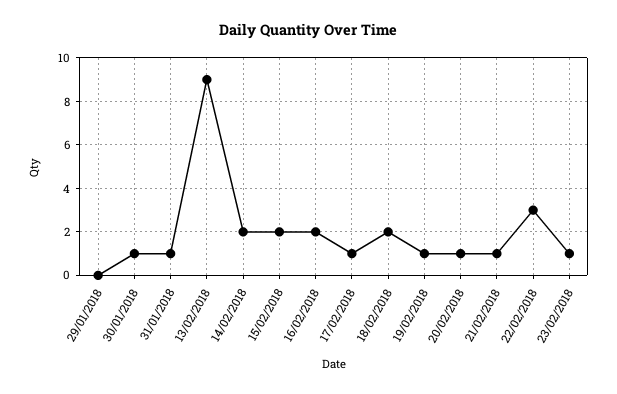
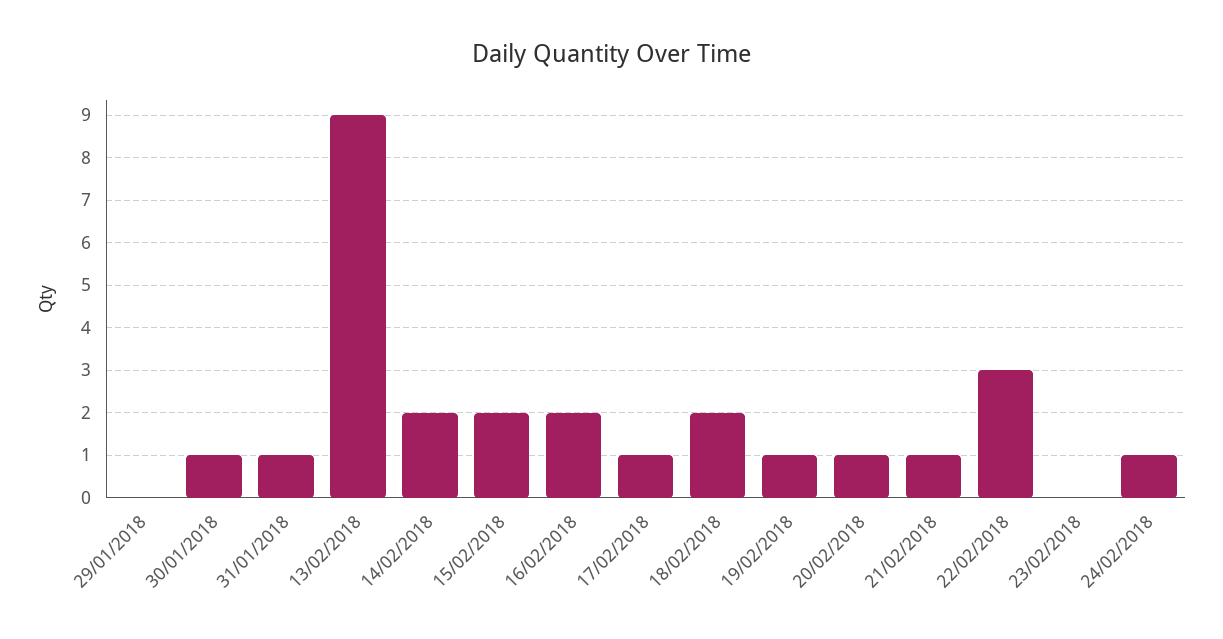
23/02/2018: 1 -> 0
24/02/2018: none -> 1

